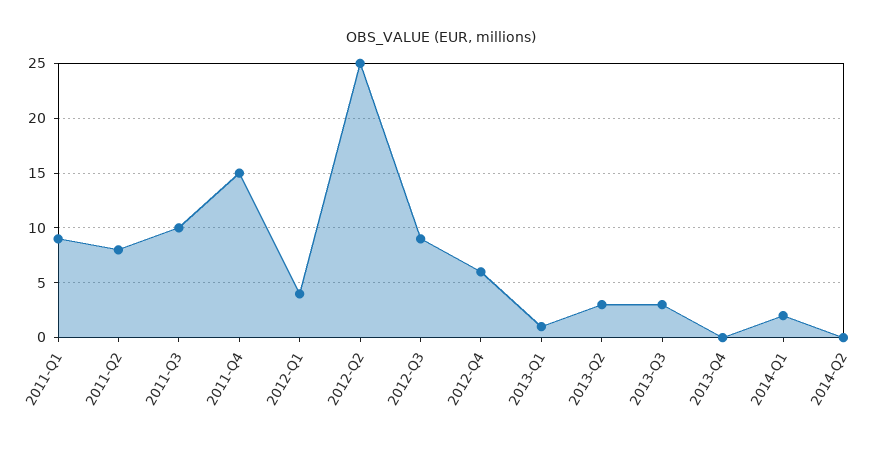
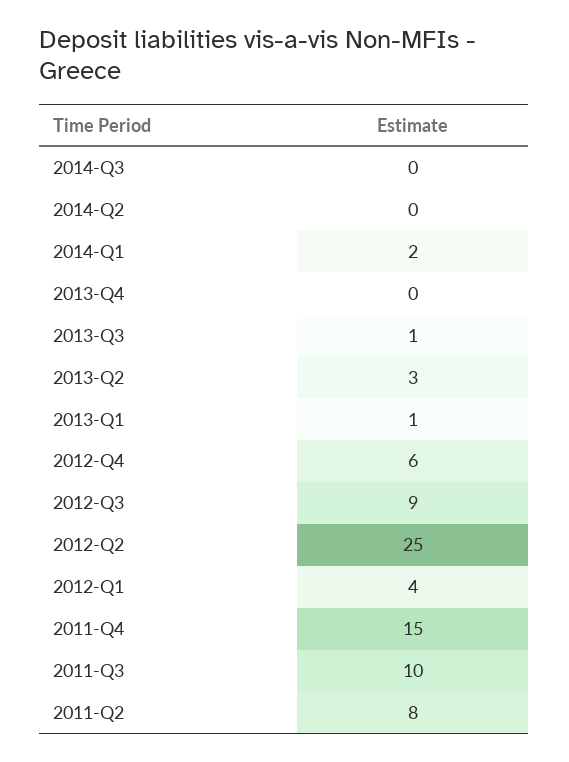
2011-Q1: 9 -> none
2013-Q3: 3 -> 1
2014-Q3: none -> 0

